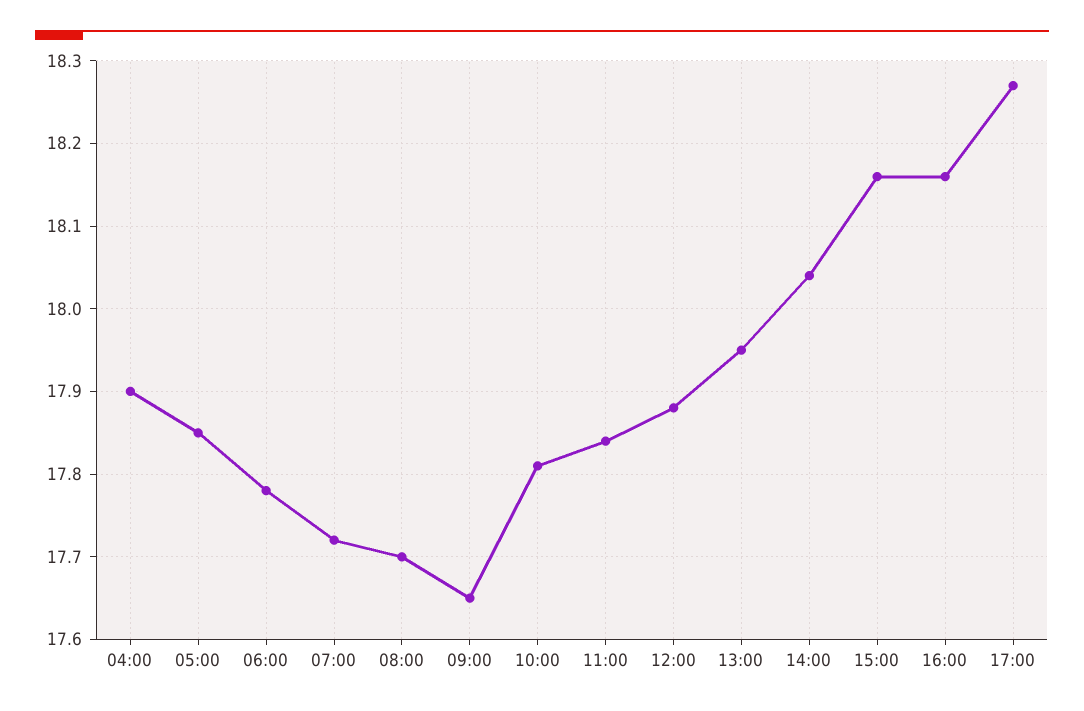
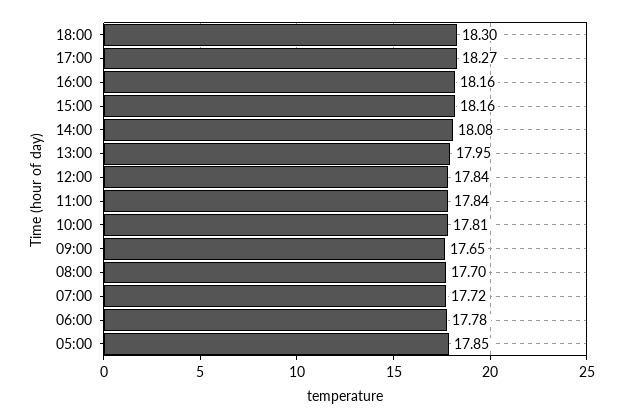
04:00: 17.9 -> none
12:00: 17.88 -> 17.84
14:00: 18.04 -> 18.08
18:00: none -> 18.3

